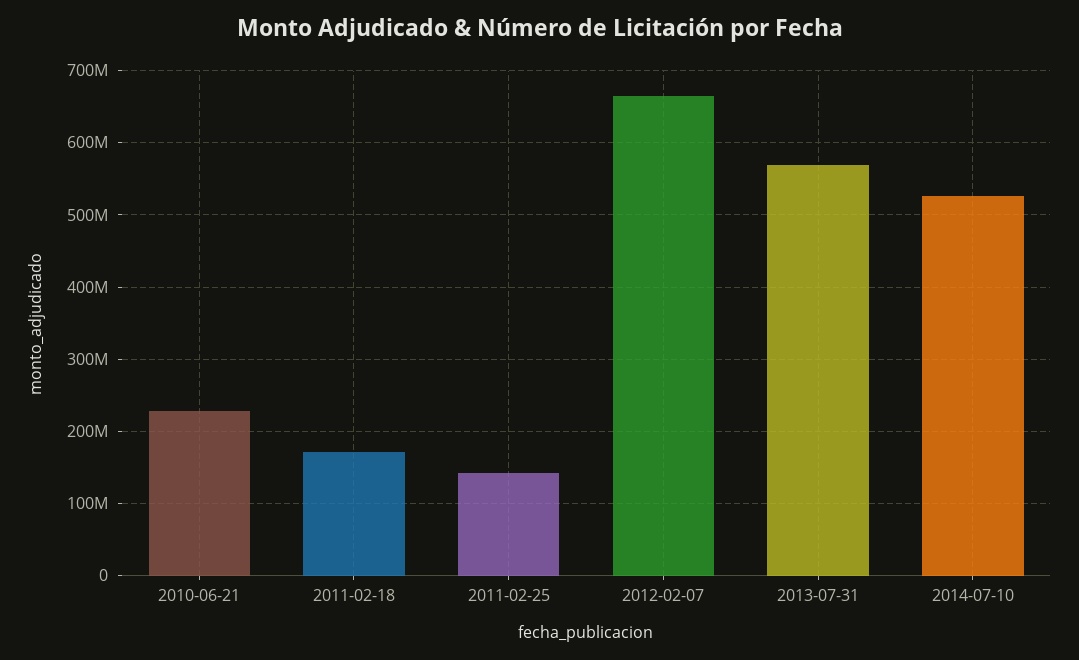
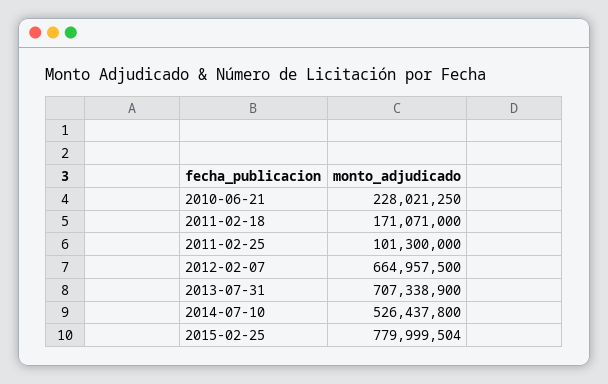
2011-02-25: 140000000 -> 101300000
2013-07-31: 570000000 -> 707338900
2015-02-25: none -> 779999504

